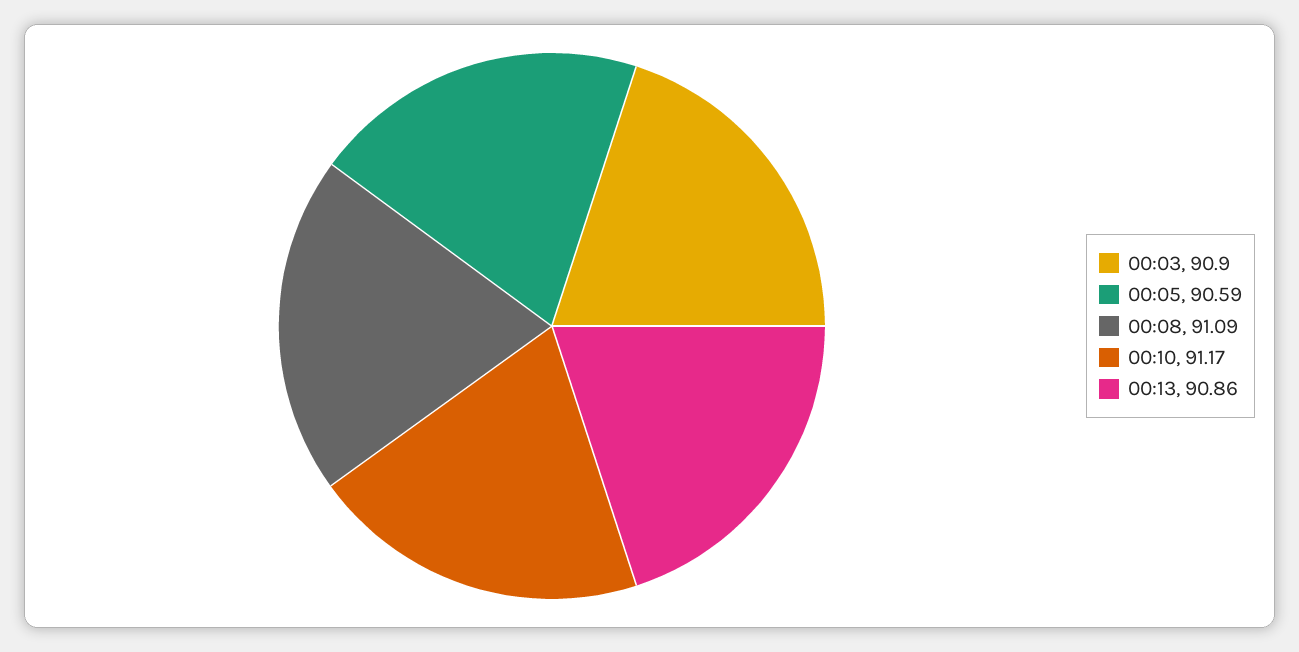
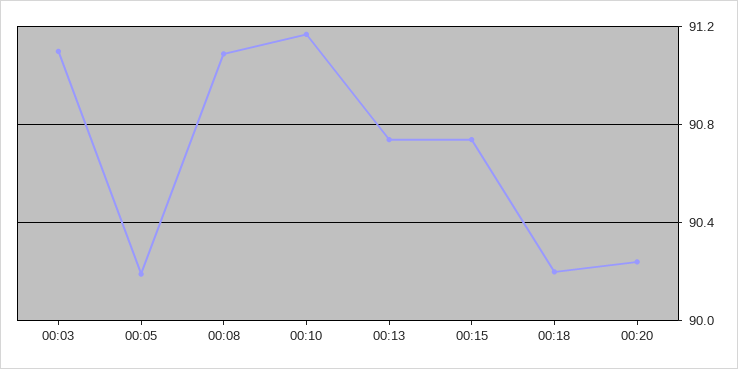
00:03: 90.9 -> 91.1
00:05: 90.59 -> 90.2
00:13: 90.86 -> 90.75
00:15: none -> 90.75
00:18: none -> 90.2
00:20: none -> 90.25

